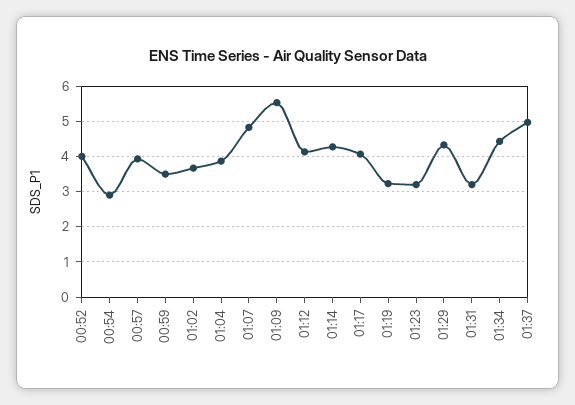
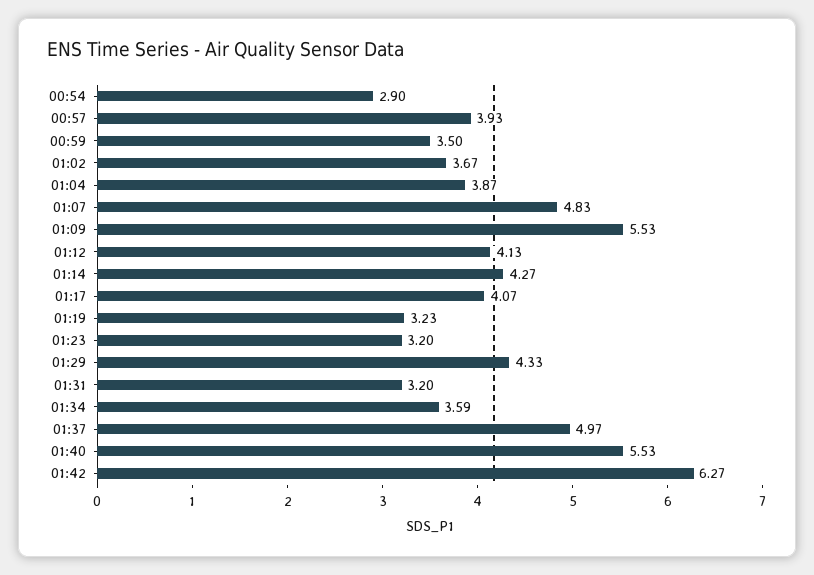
00:52: 4 -> none
01:34: 4.4 -> 3.59
01:40: none -> 5.53
01:42: none -> 6.27

